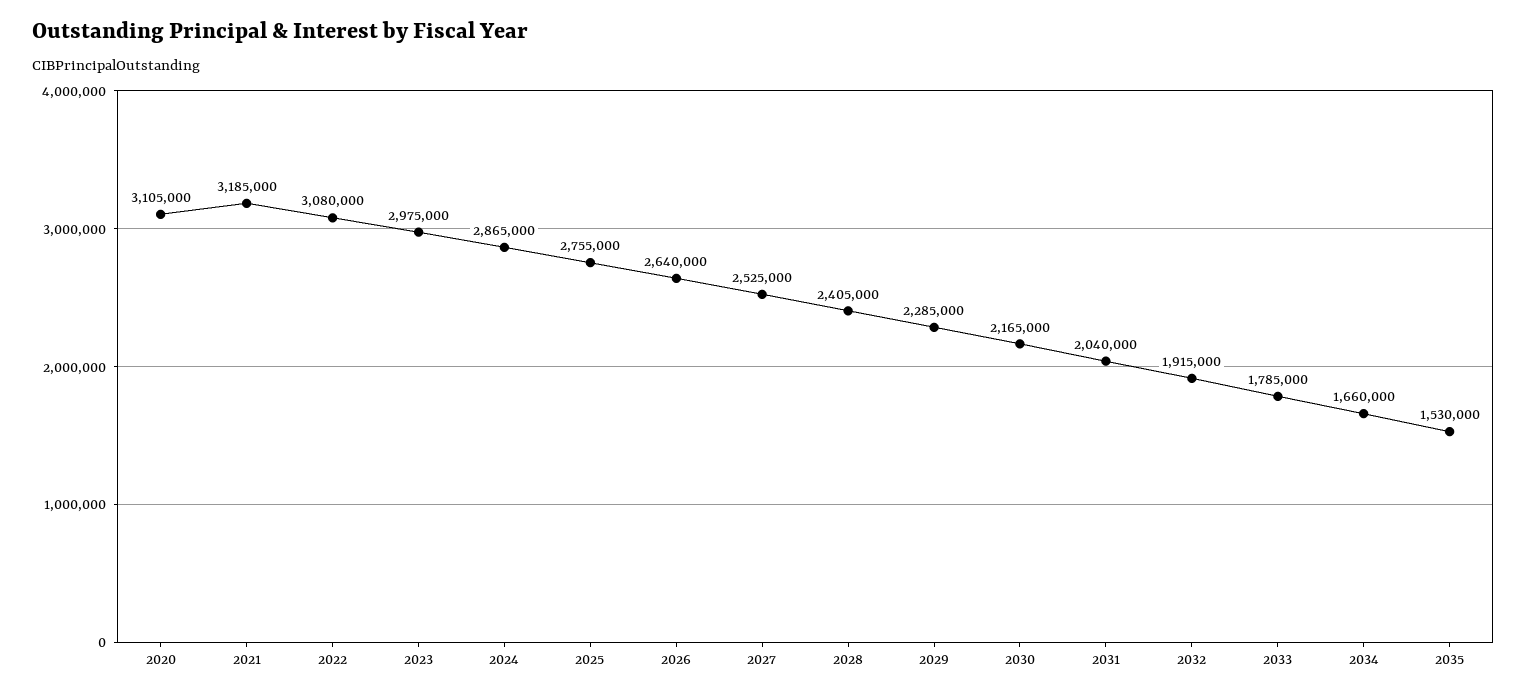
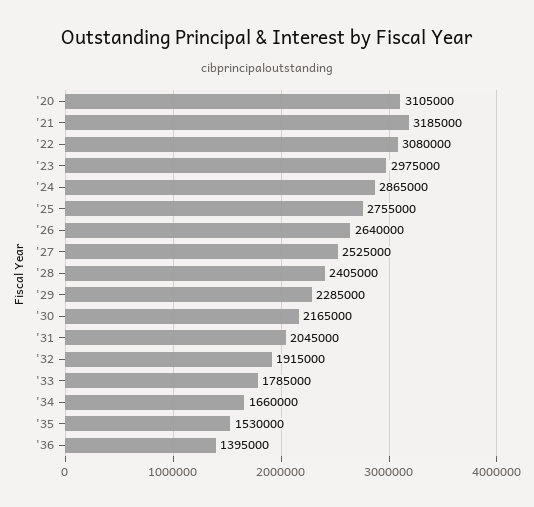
2031: 2040000 -> 2045000
'36: none -> 1395000

